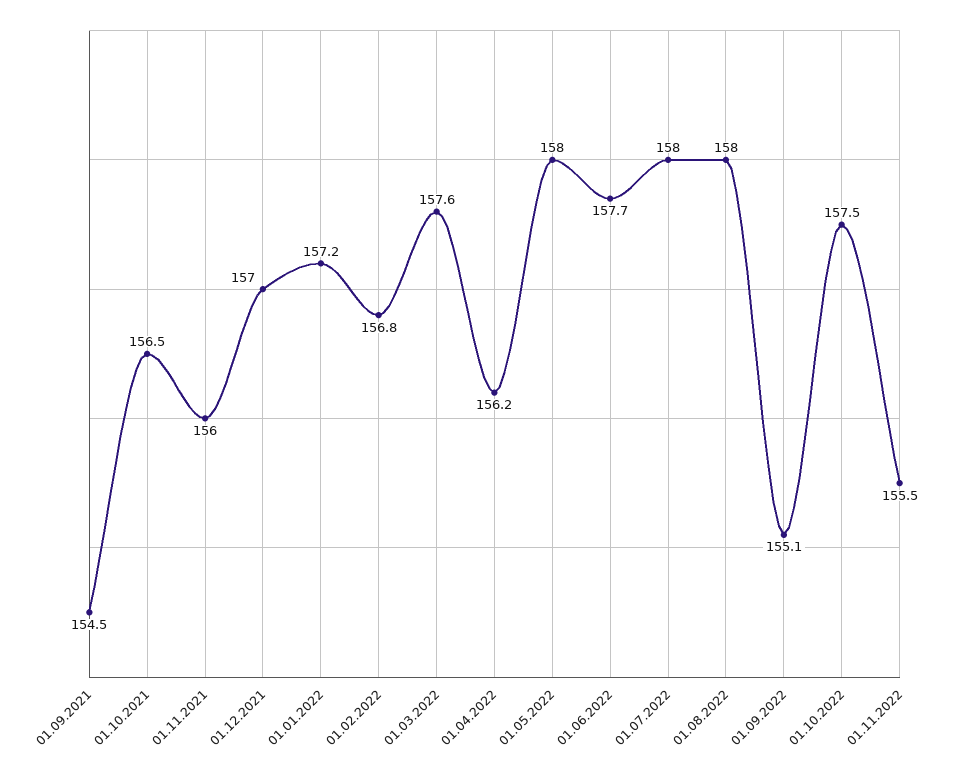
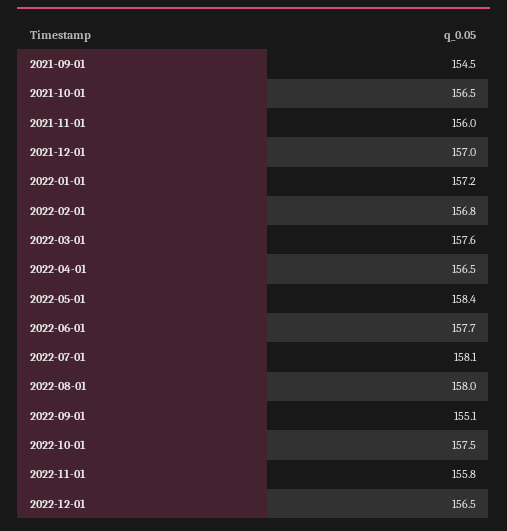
01.04.2022: 156.2 -> 156.5
01.05.2022: 158 -> 158.4
01.07.2022: 158 -> 158.1
01.11.2022: 155.5 -> 155.8
2022-12-01: none -> 156.5

